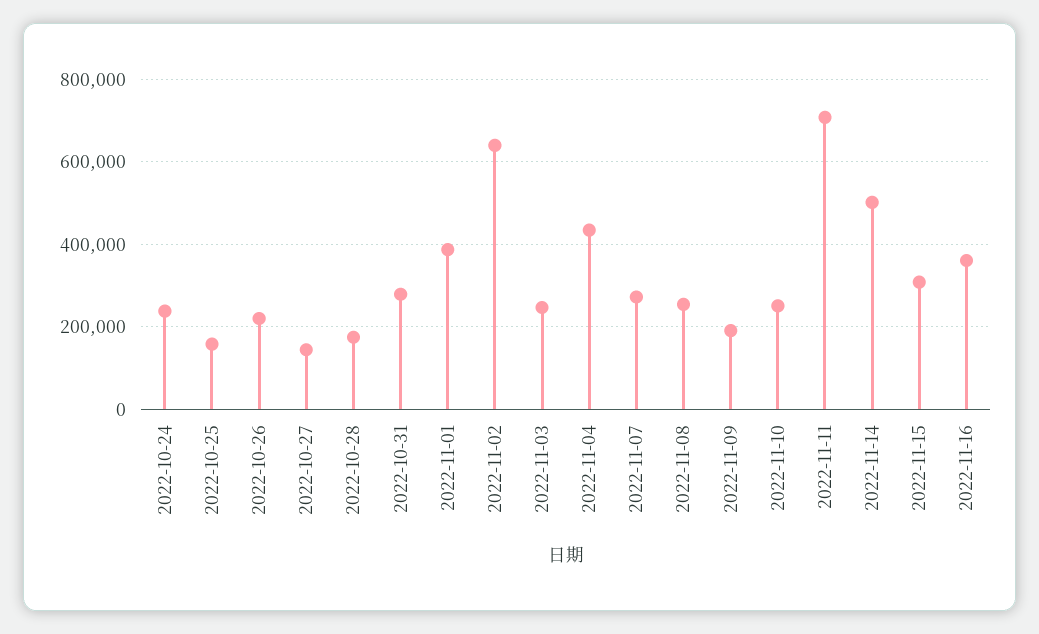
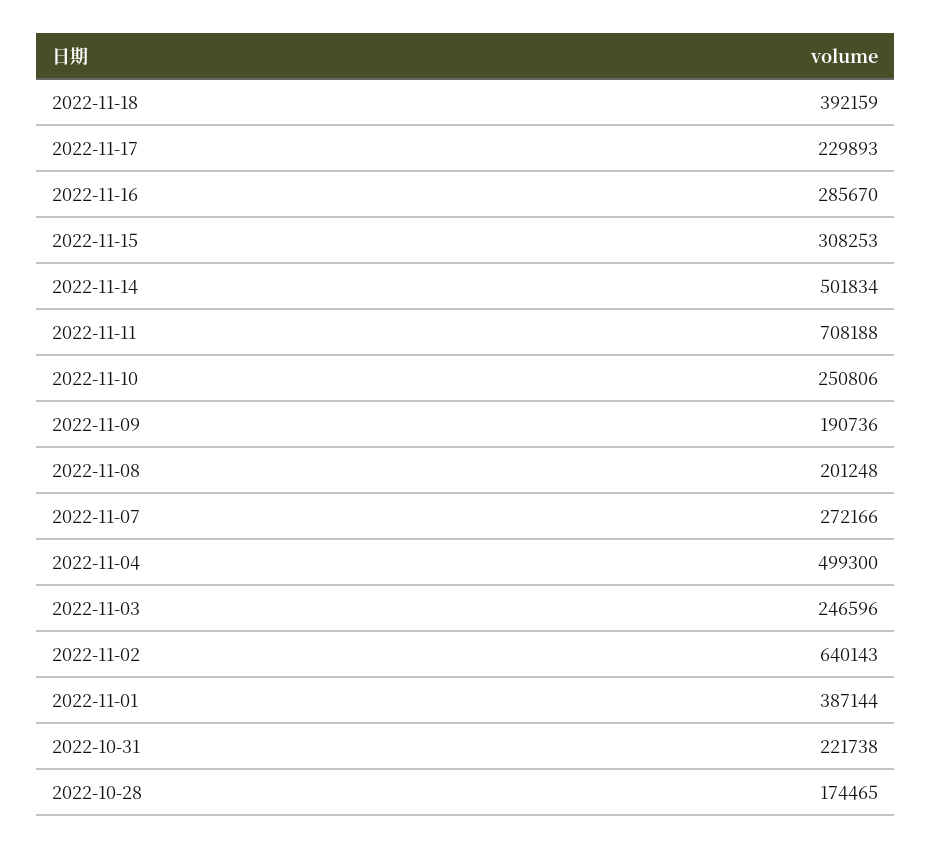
2022-10-24: 240000 -> none
2022-10-25: 160000 -> none
2022-10-26: 220000 -> none
2022-10-27: 140000 -> none
2022-10-31: 280000 -> 221738
2022-11-04: 440000 -> 499300
2022-11-08: 260000 -> 201248
2022-11-16: 360000 -> 285670
2022-11-18: none -> 392159
2022-11-17: none -> 229893

